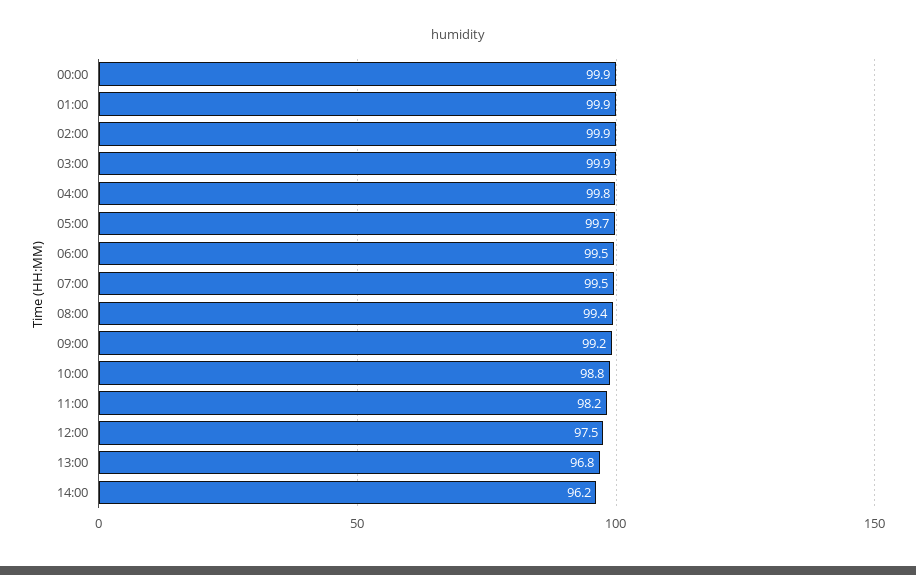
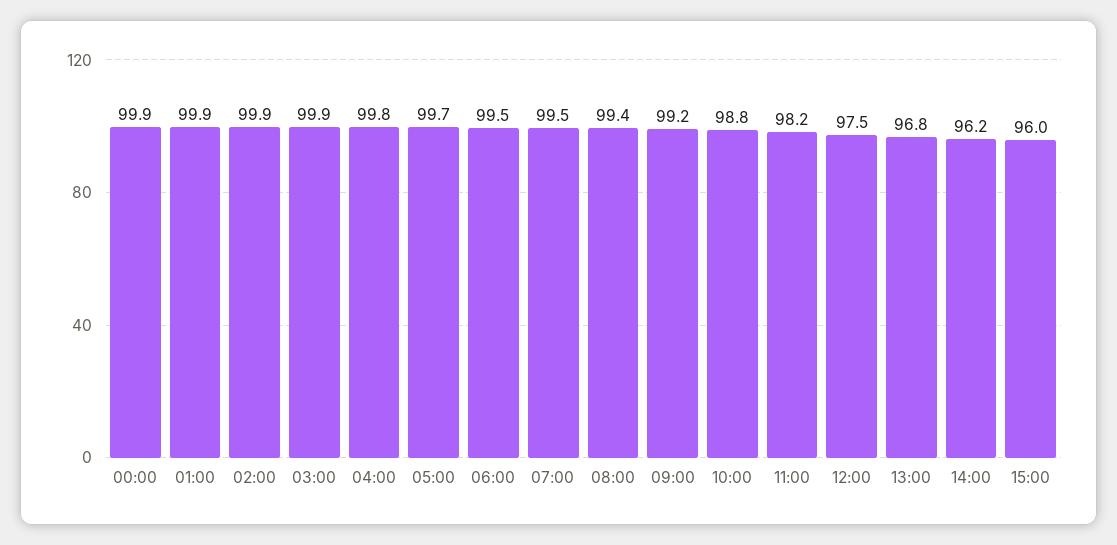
15:00: none -> 96

